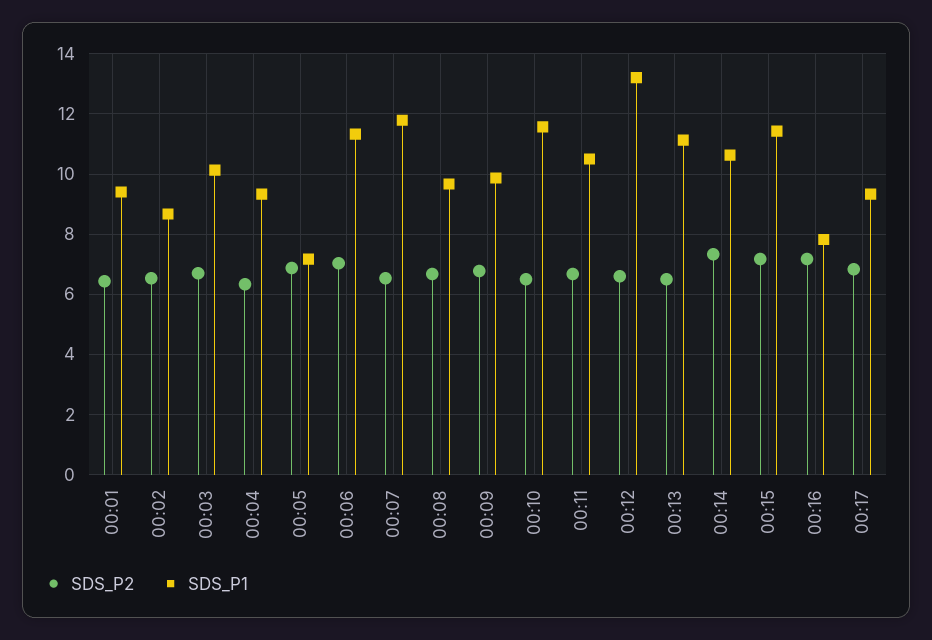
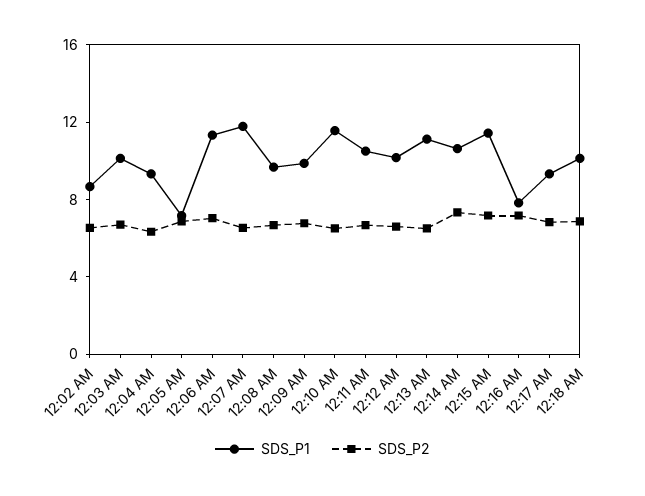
SDS_P2, 00:01: 6.4 -> none
SDS_P1, 00:01: 9.4 -> none
SDS_P1, 00:12: 13.2 -> 10
SDS_P1, 12:18 AM: none -> 10
SDS_P2, 12:18 AM: none -> 7

